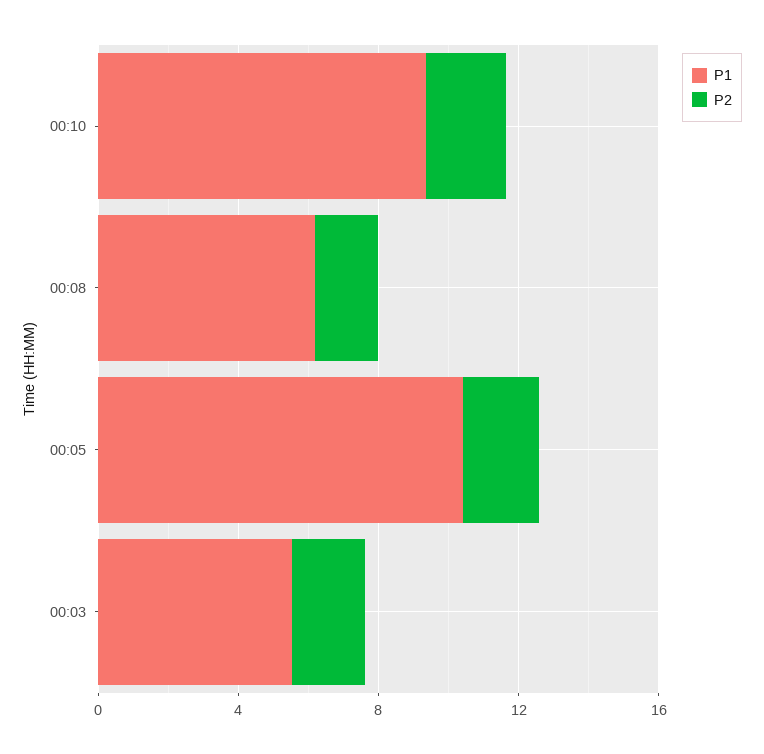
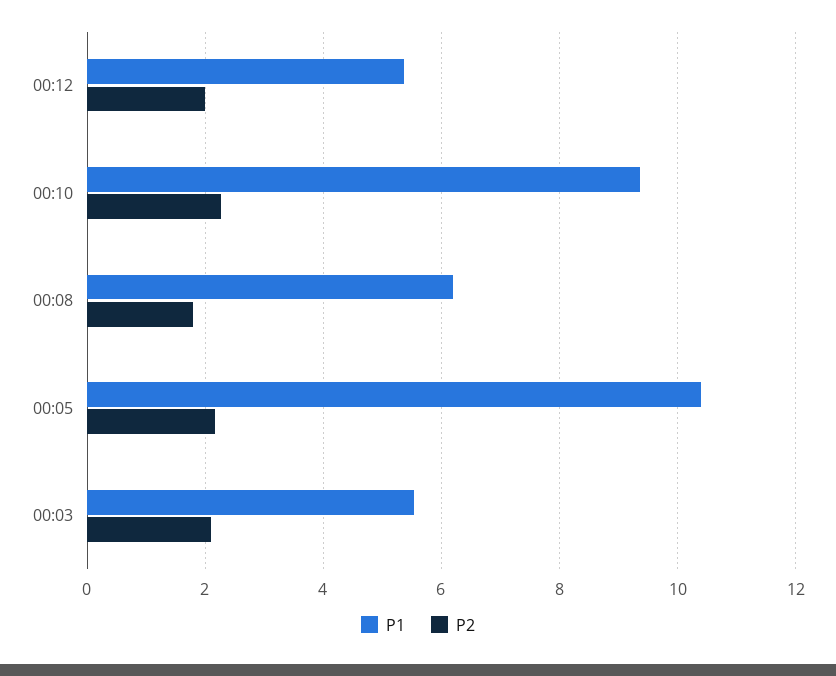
P1, 00:12: none -> 5.4
P2, 00:12: none -> 2

